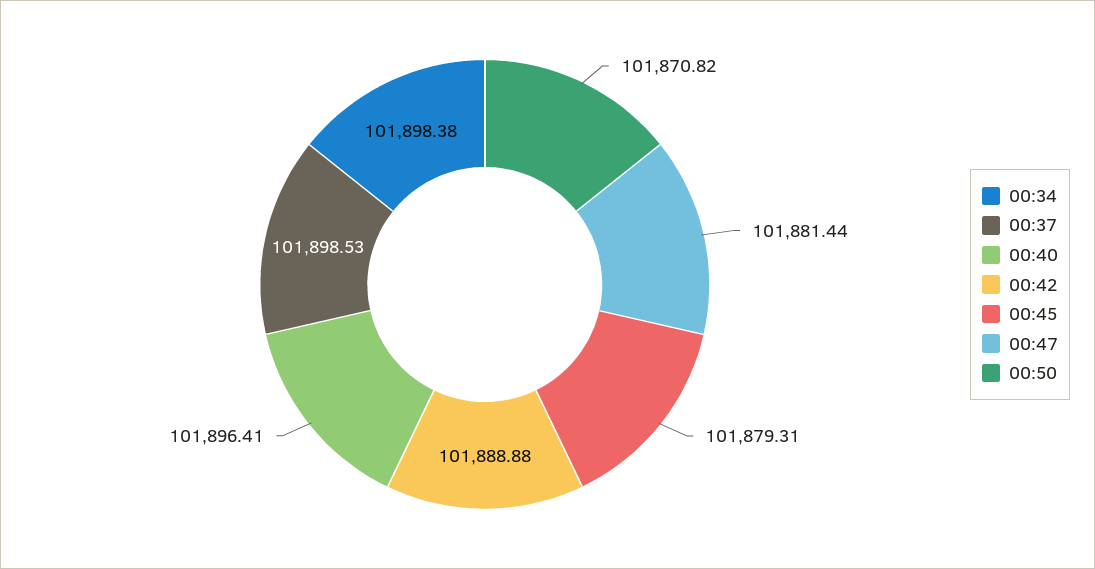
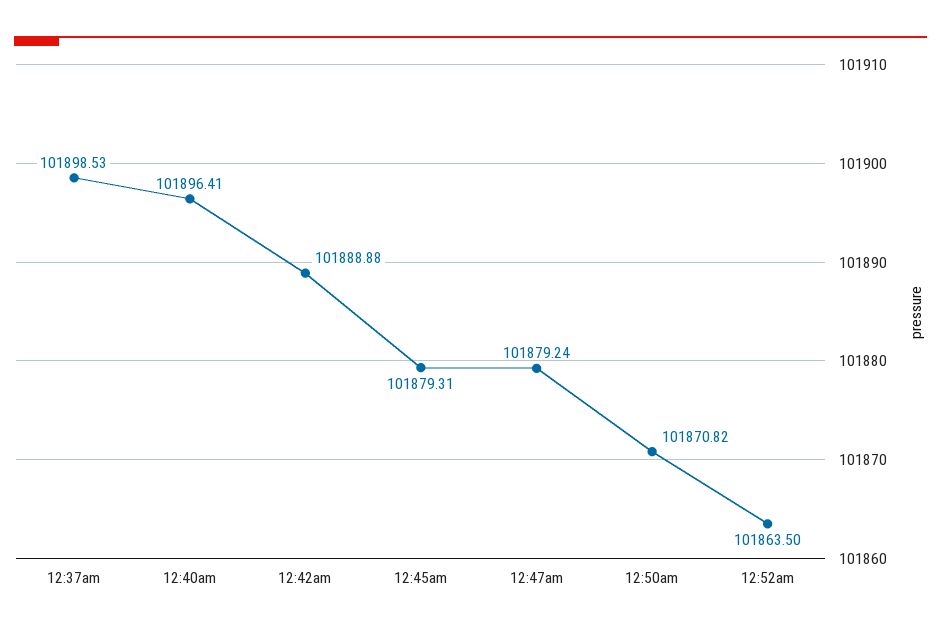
00:34: 101898.38 -> none
00:47: 101881.44 -> 101879.24
12:52am: none -> 101863.5

